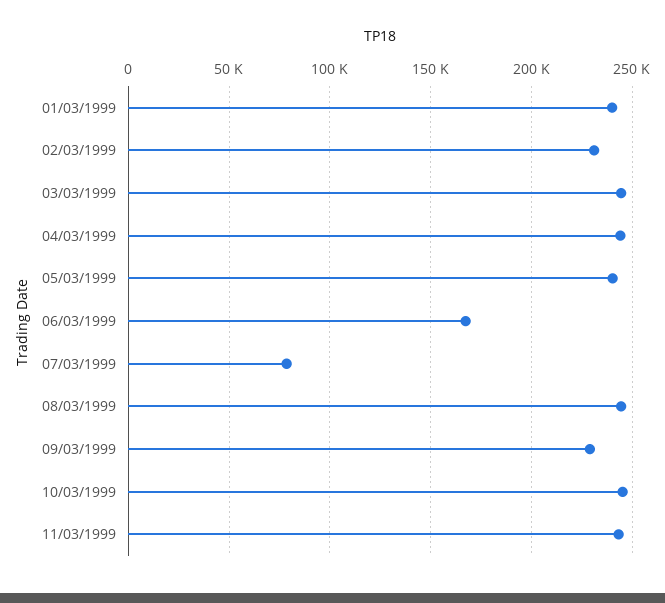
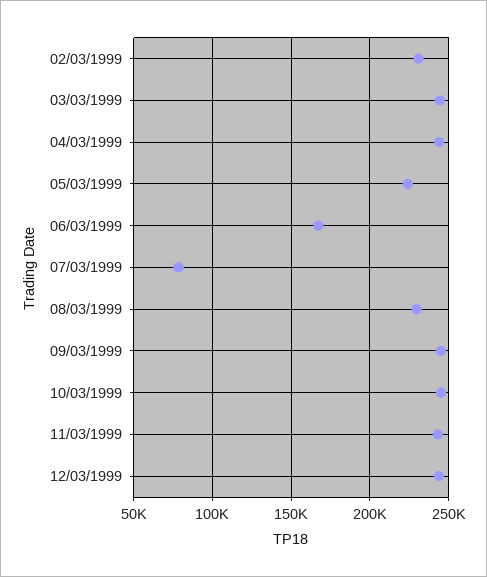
01/03/1999: 240000 -> none
05/03/1999: 240000 -> 225000
08/03/1999: 245000 -> 230000
09/03/1999: 230000 -> 245000
12/03/1999: none -> 245000

